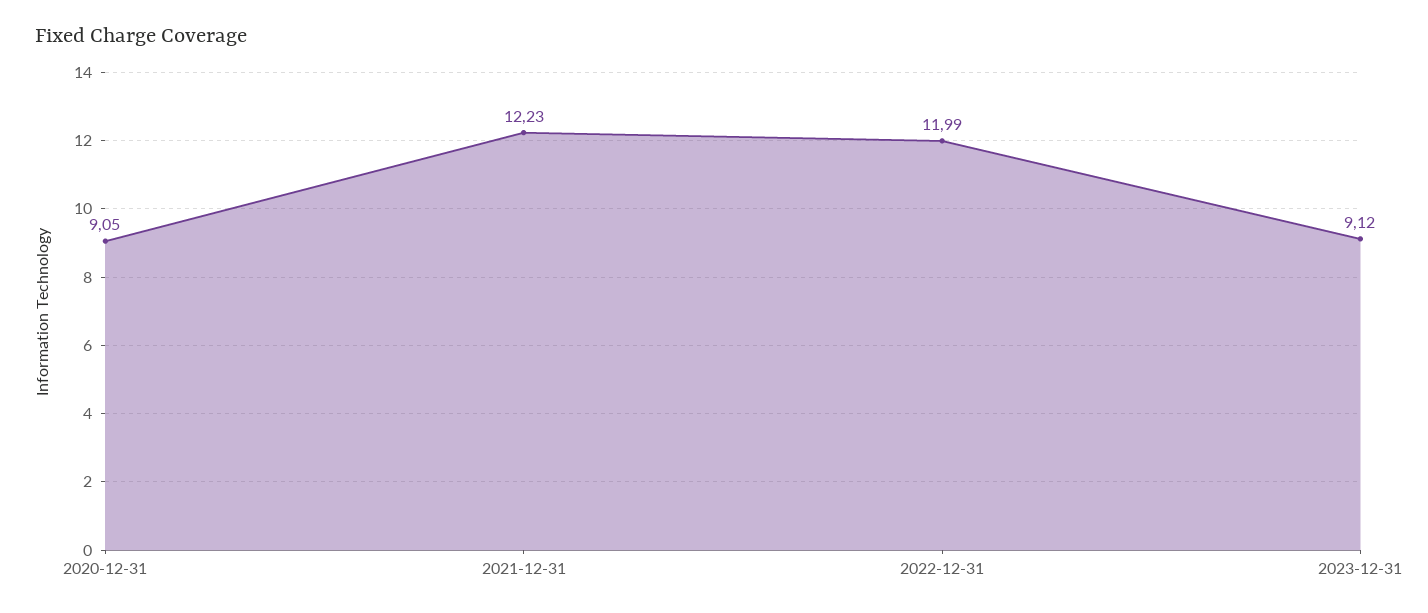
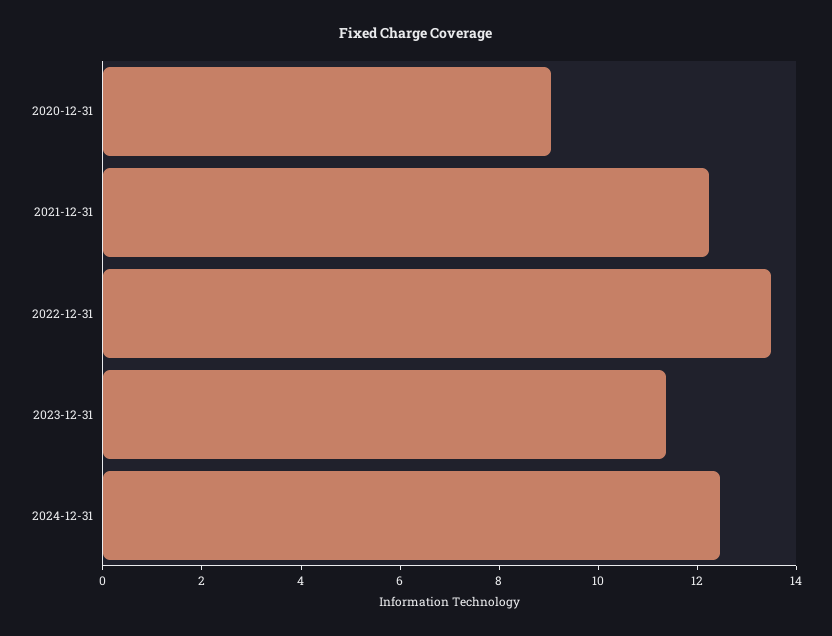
2022-12-31: 11.99 -> 13.5
2023-12-31: 9.12 -> 11.5
2024-12-31: none -> 12.5

